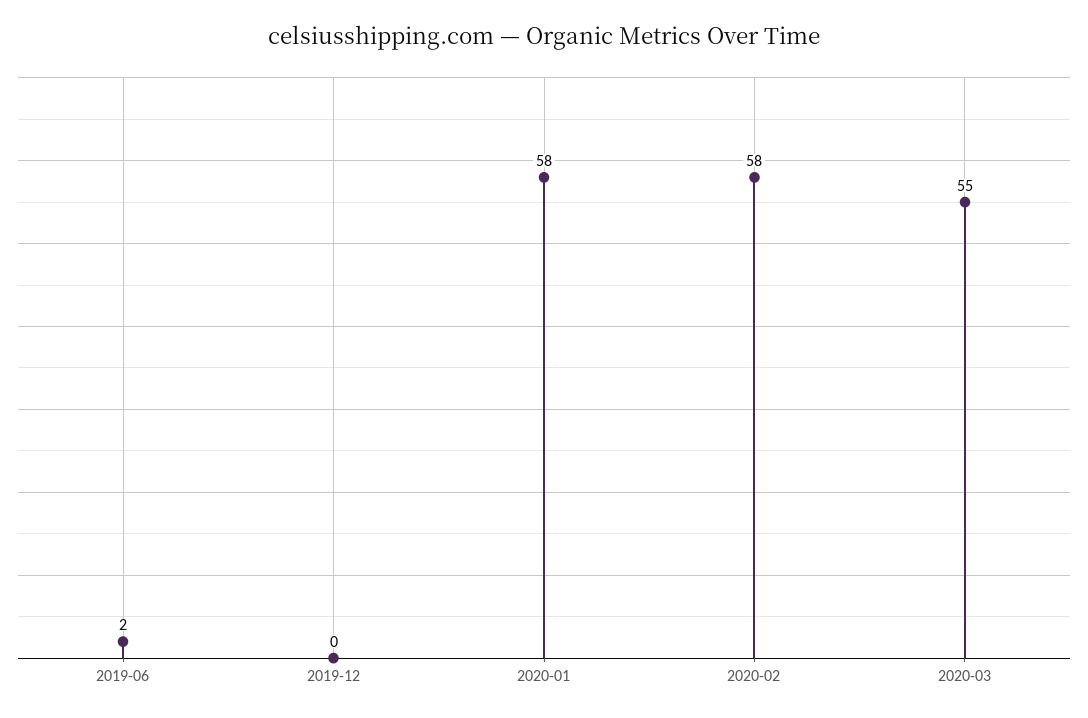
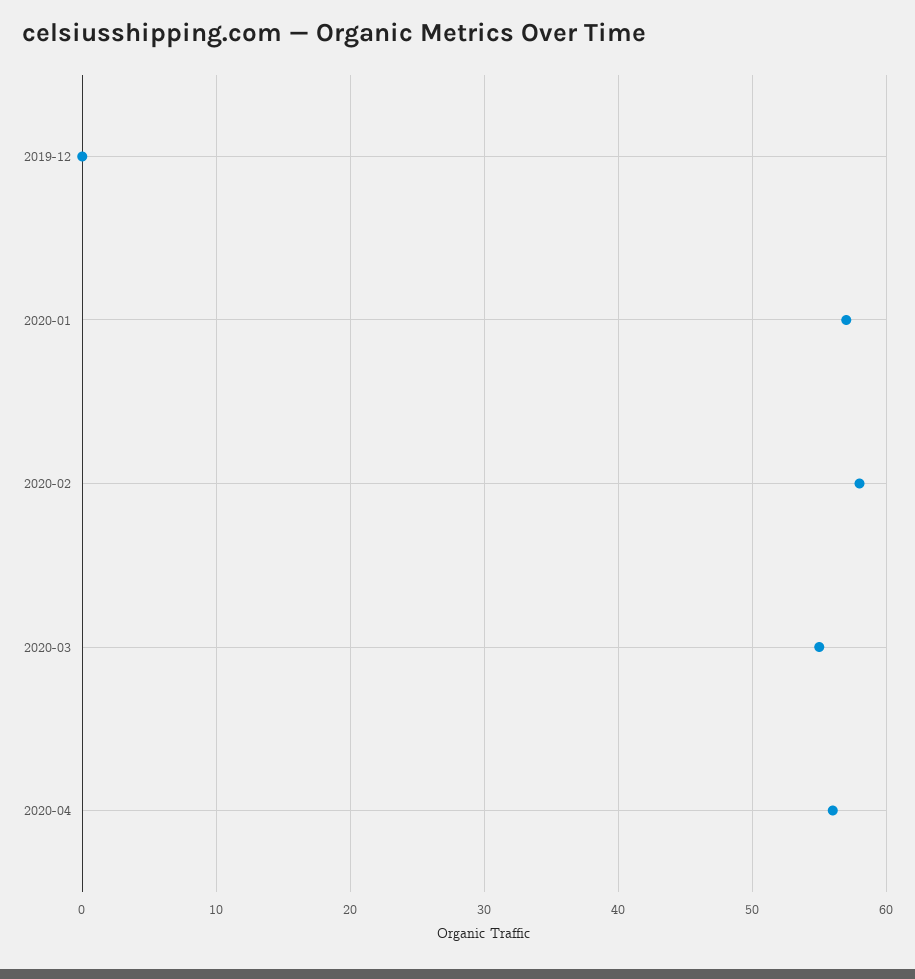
2019-06: 2 -> none
2020-01: 58 -> 57
2020-04: none -> 56

